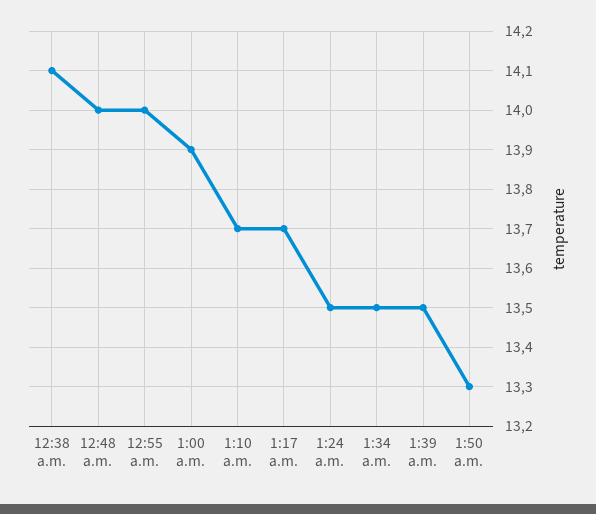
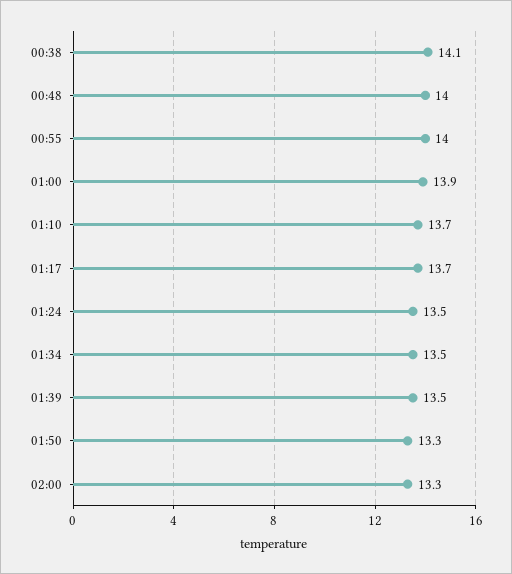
02:00: none -> 13.3

